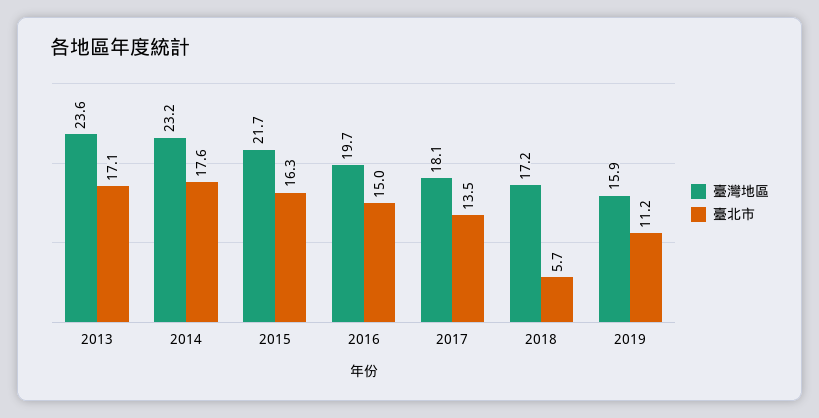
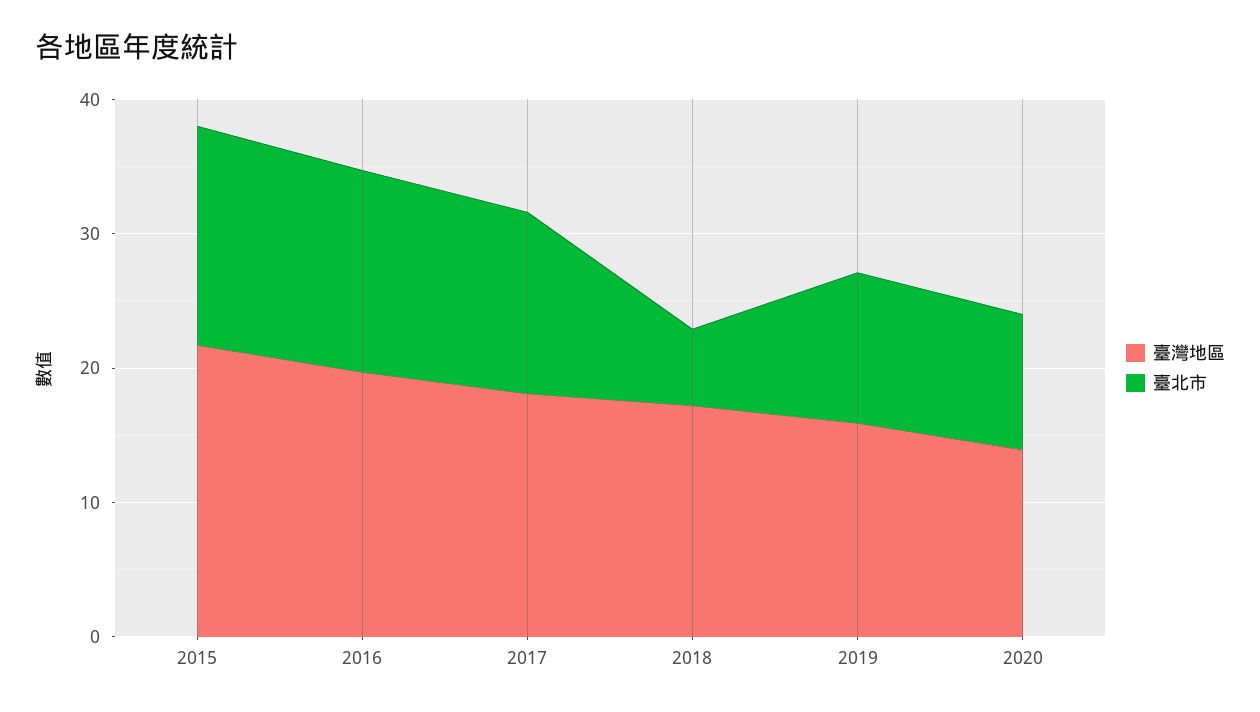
臺灣地區, 2013: 23.6 -> none
臺北市, 2013: 17.1 -> none
臺灣地區, 2014: 23.2 -> none
臺北市, 2014: 17.6 -> none
臺灣地區, 2020: none -> 14
臺北市, 2020: none -> 10

